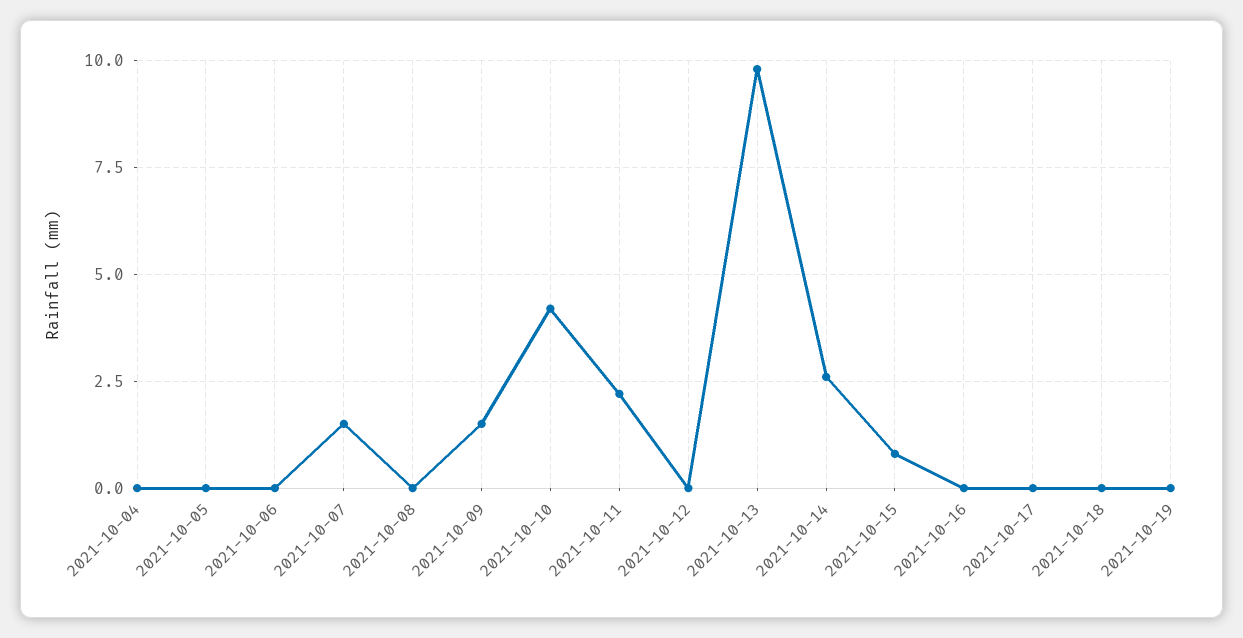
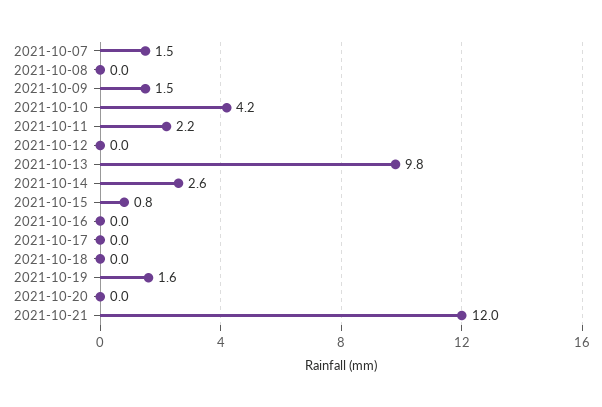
2021-10-04: 0 -> none
2021-10-05: 0 -> none
2021-10-06: 0 -> none
2021-10-19: 0 -> 1.6
2021-10-20: none -> 0
2021-10-21: none -> 12

